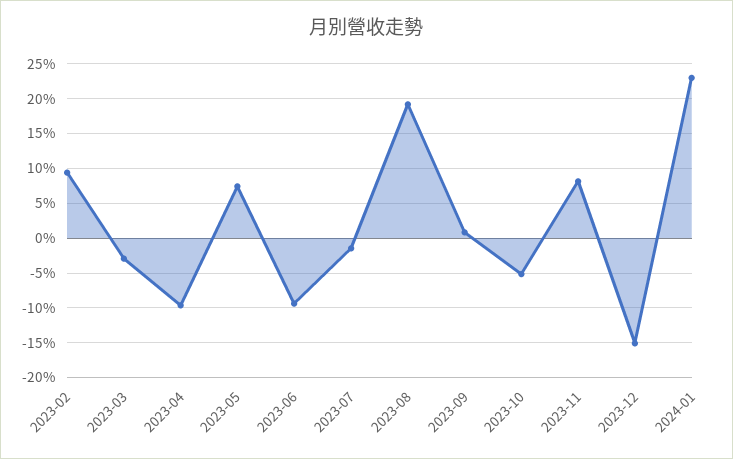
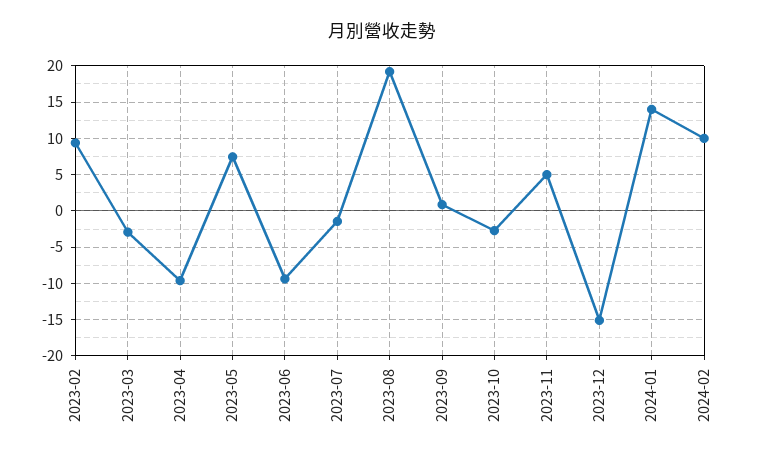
2023-10: -5 -> -3
2023-11: 8 -> 5
2024-01: 23 -> 14
2024-02: none -> 10

